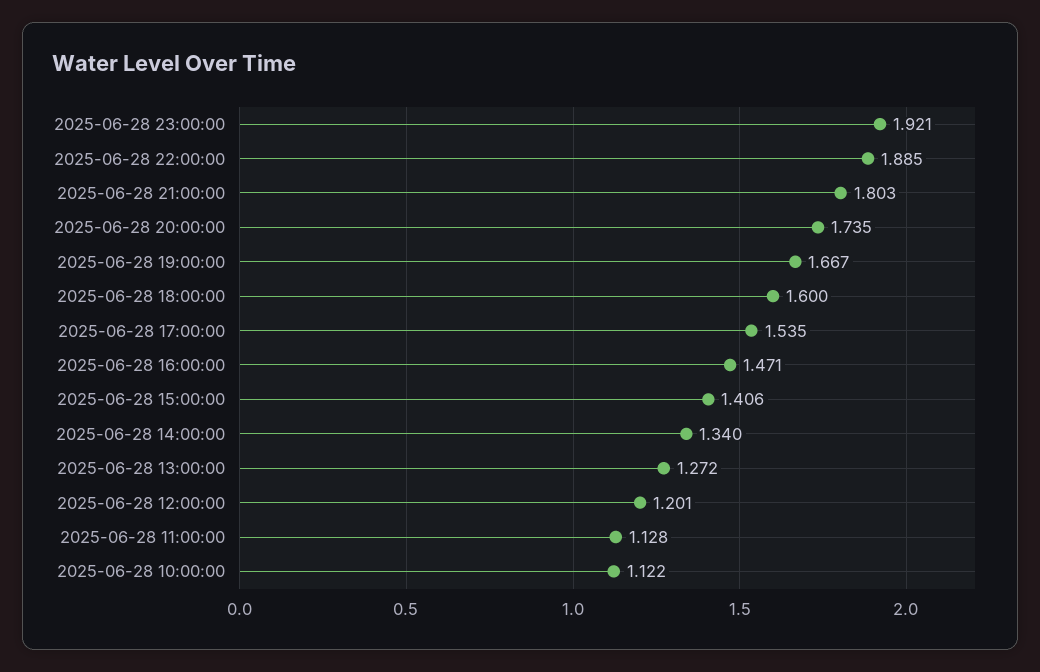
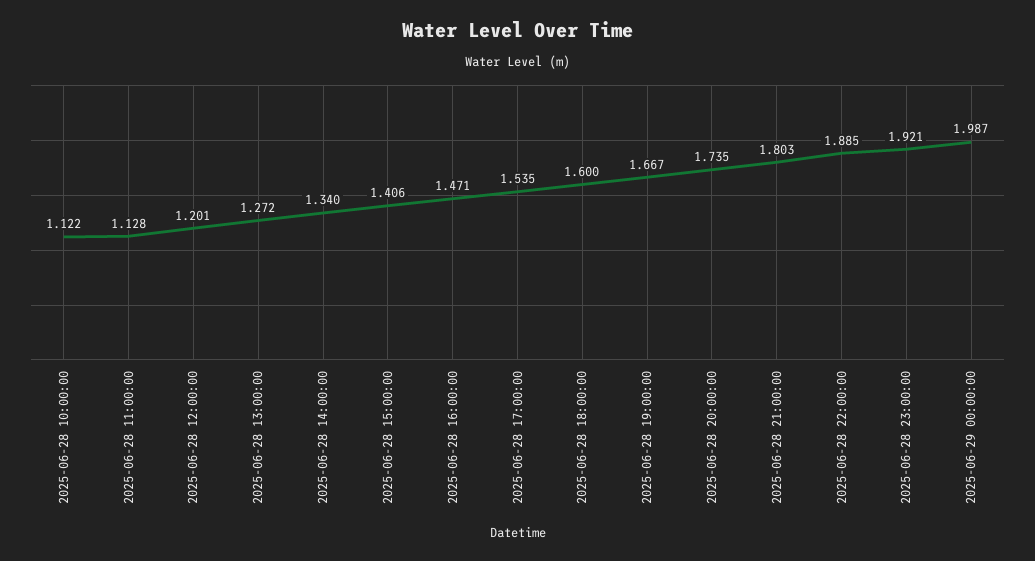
2025-06-29 00:00:00: none -> 1.987

